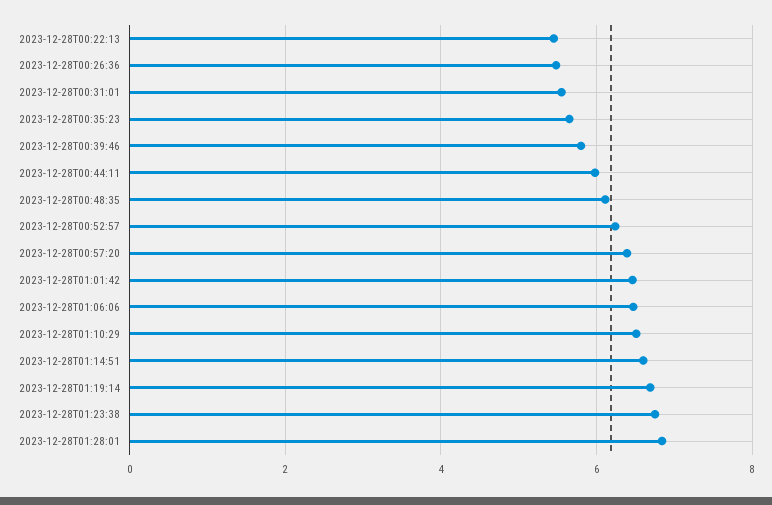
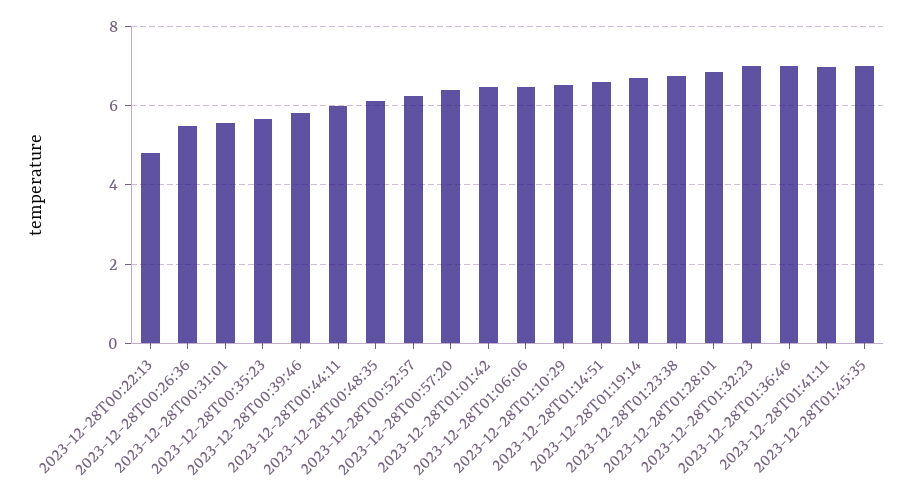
2023-12-28T00:22:13: 5.4 -> 4.8
2023-12-28T01:32:23: none -> 7
2023-12-28T01:36:46: none -> 7
2023-12-28T01:41:11: none -> 7
2023-12-28T01:45:35: none -> 7

